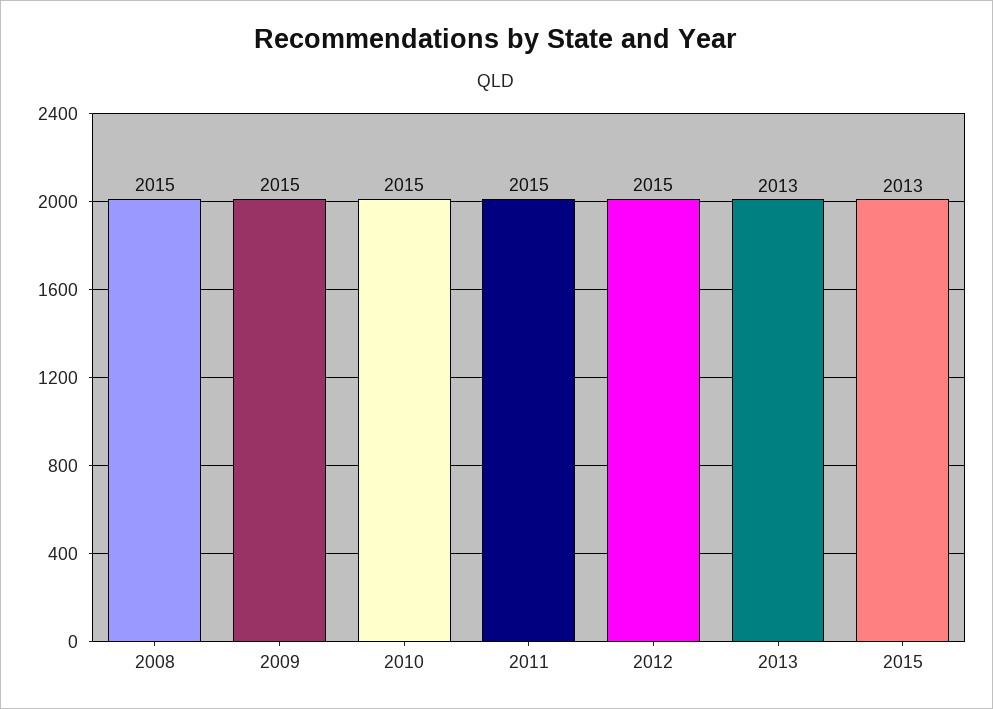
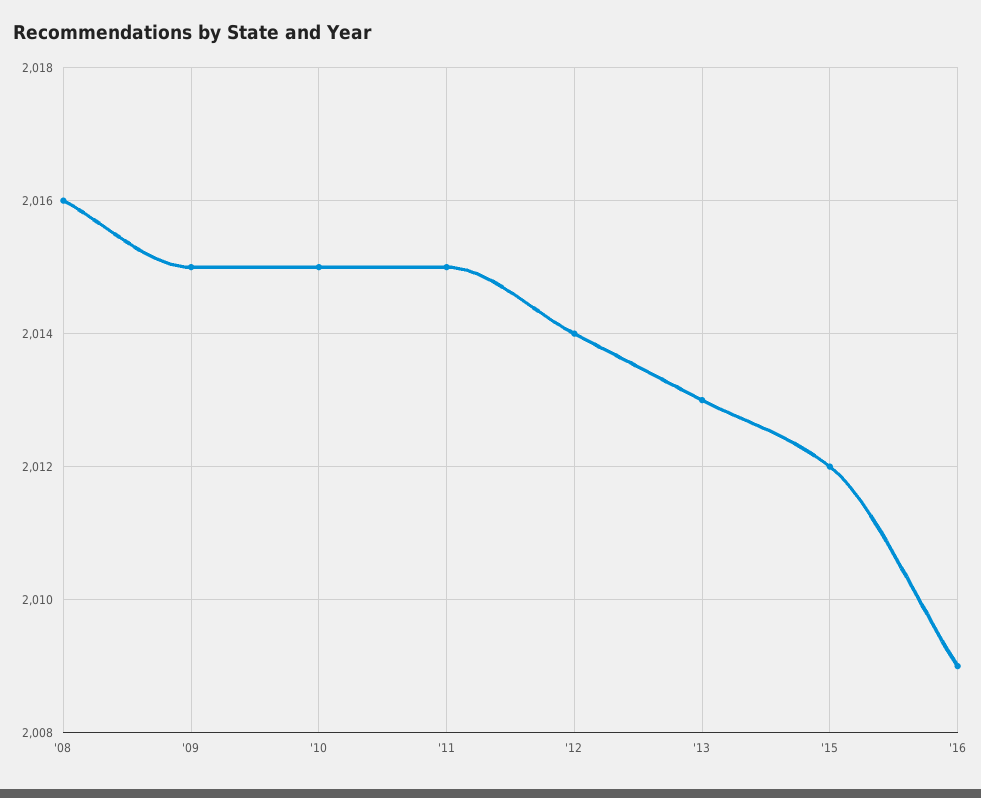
2008: 2015 -> 2016
2012: 2015 -> 2014
2015: 2013 -> 2012
'16: none -> 2009

